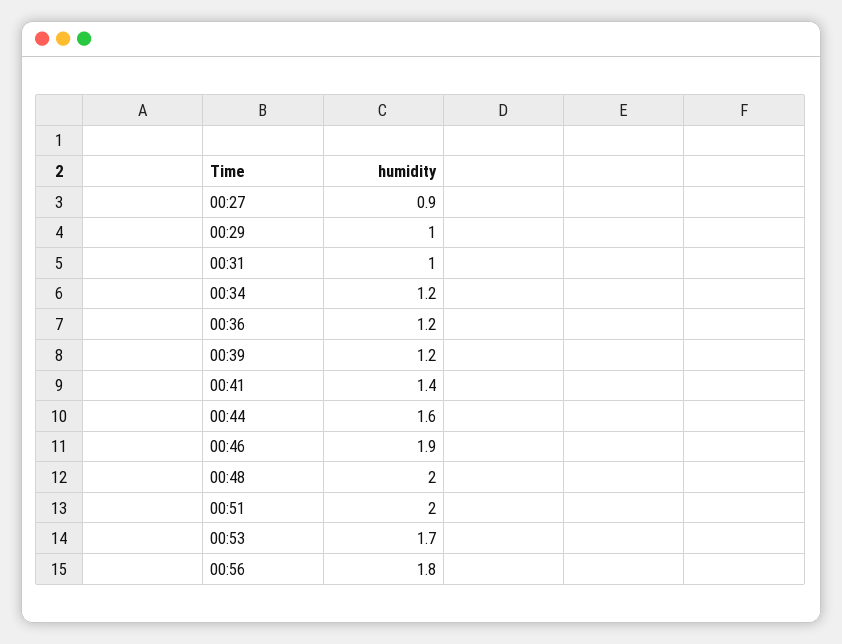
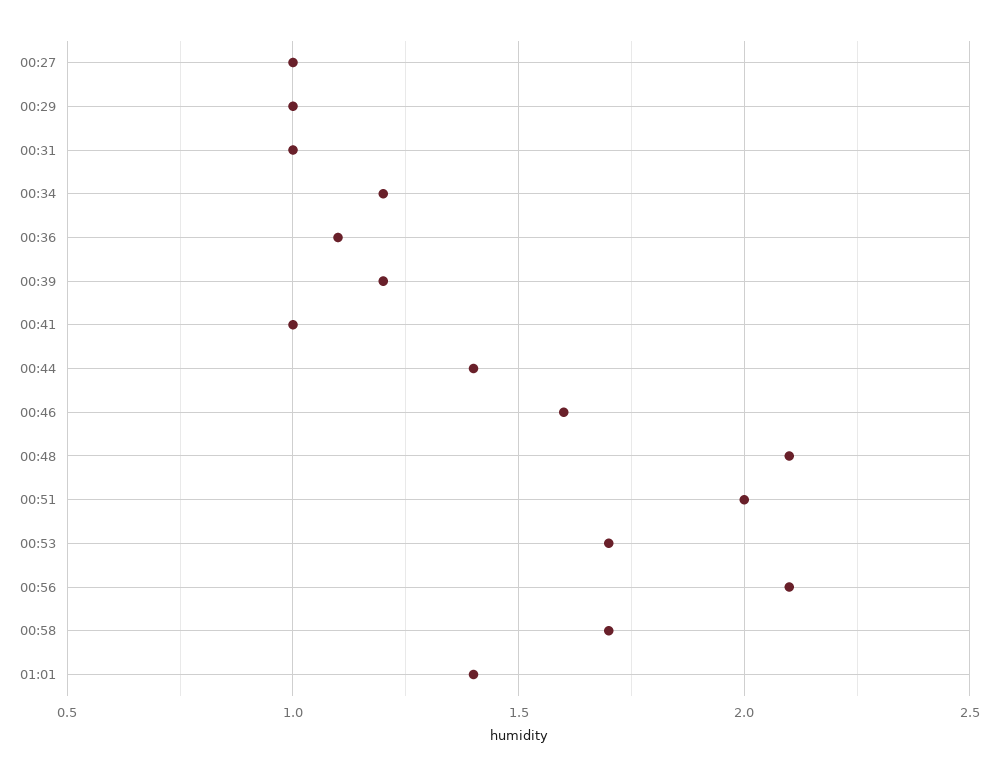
00:27: 0.9 -> 1
00:36: 1.2 -> 1.1
00:41: 1.4 -> 1
00:44: 1.6 -> 1.4
00:46: 1.9 -> 1.6
00:48: 2 -> 2.1
00:56: 1.8 -> 2.1
00:58: none -> 1.7
01:01: none -> 1.4

